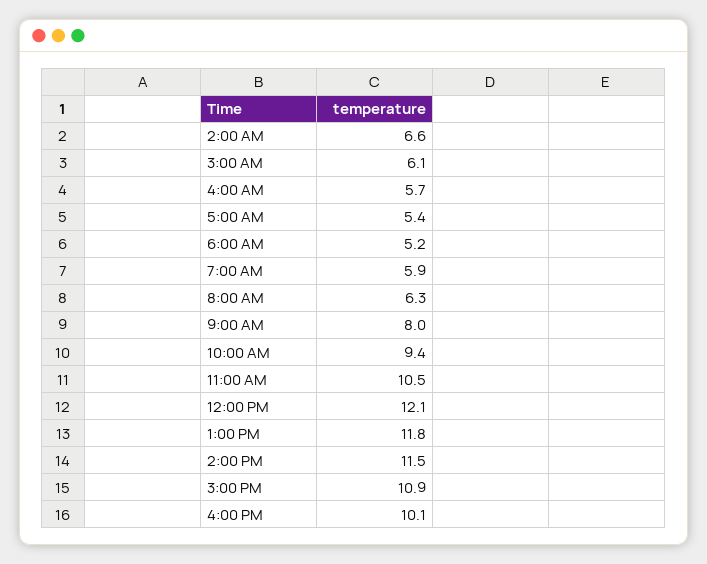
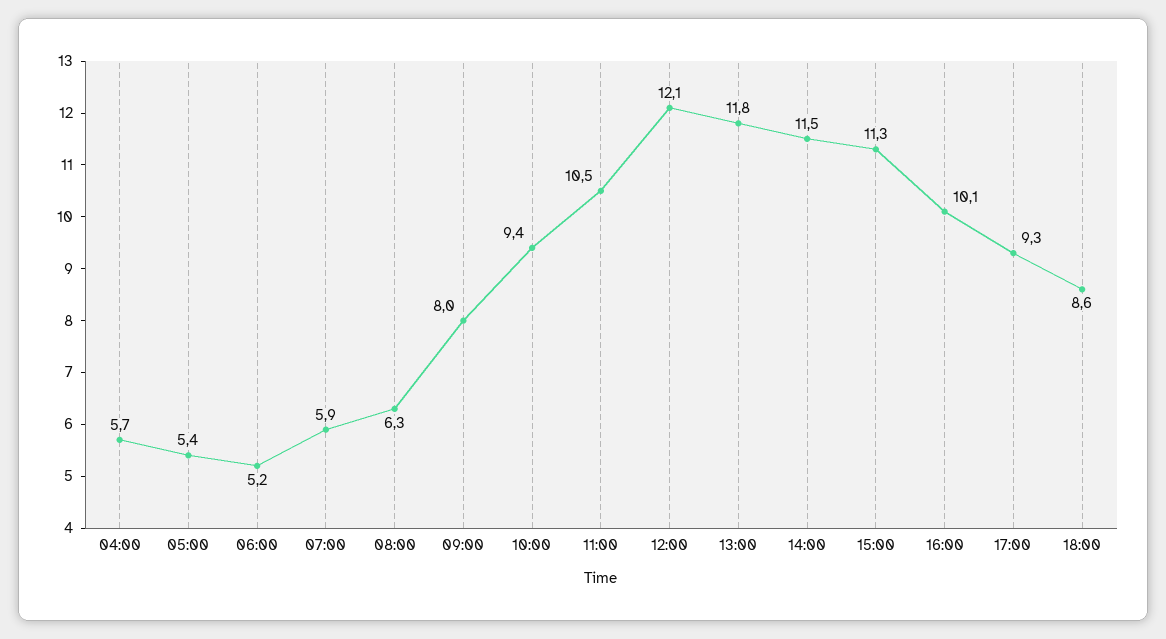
2:00 AM: 6.6 -> none
3:00 AM: 6.1 -> none
3:00 PM: 10.9 -> 11.3
17:00: none -> 9.3
18:00: none -> 8.6

